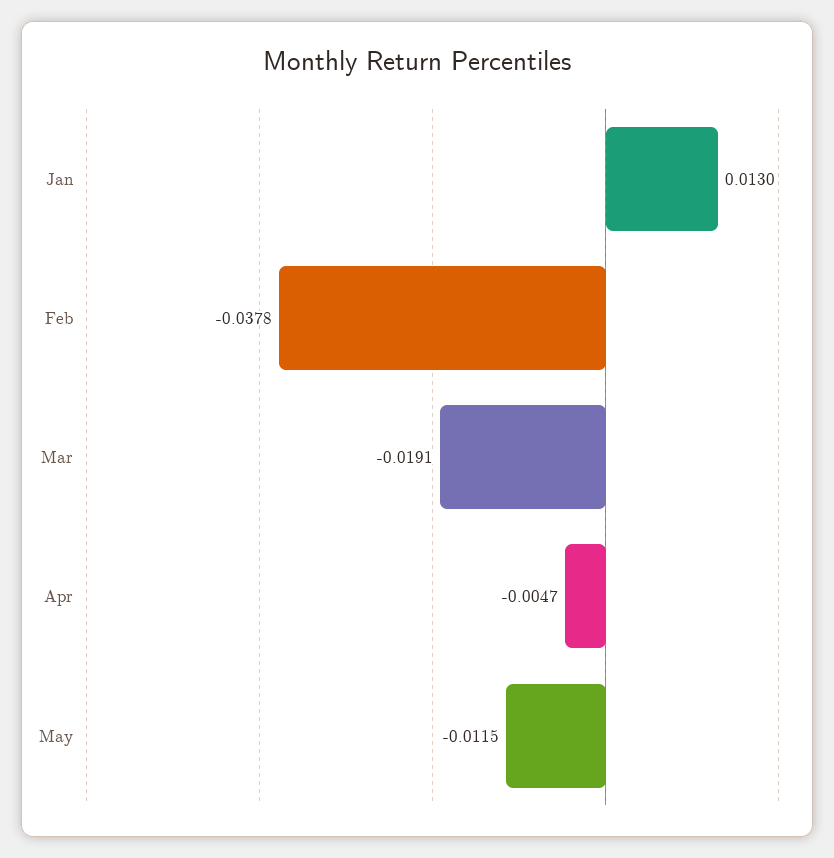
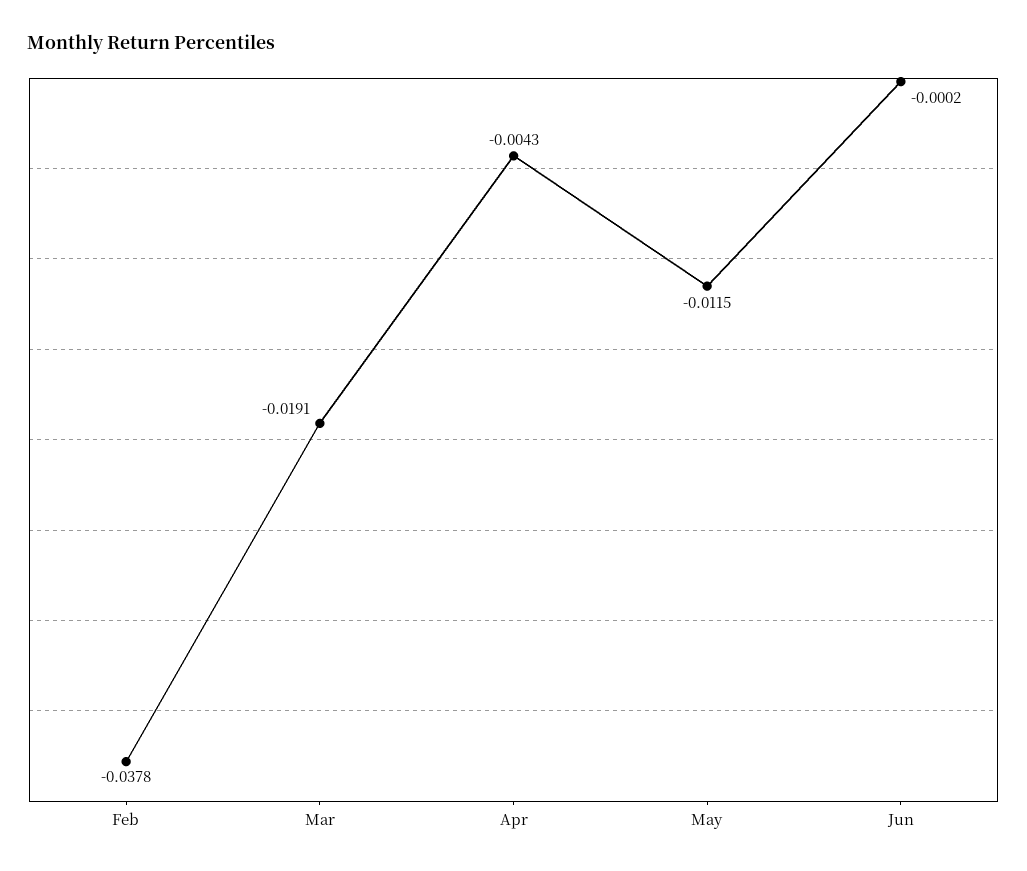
Jan: 0.013 -> none
Apr: -0.0047 -> -0.0043
Jun: none -> -0.0002

